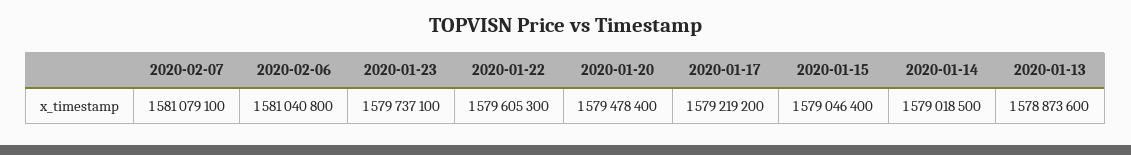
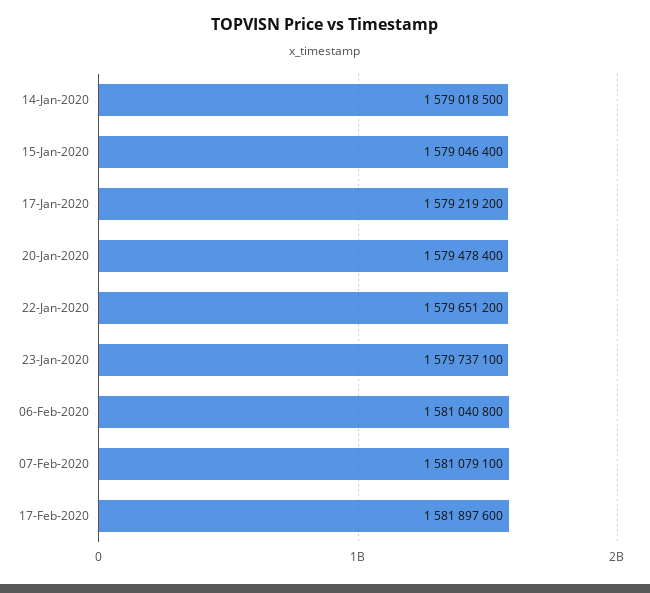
2020-01-22: 1579605300 -> 1579651200
2020-01-13: 1578873600 -> none
17-Feb-2020: none -> 1581897600

